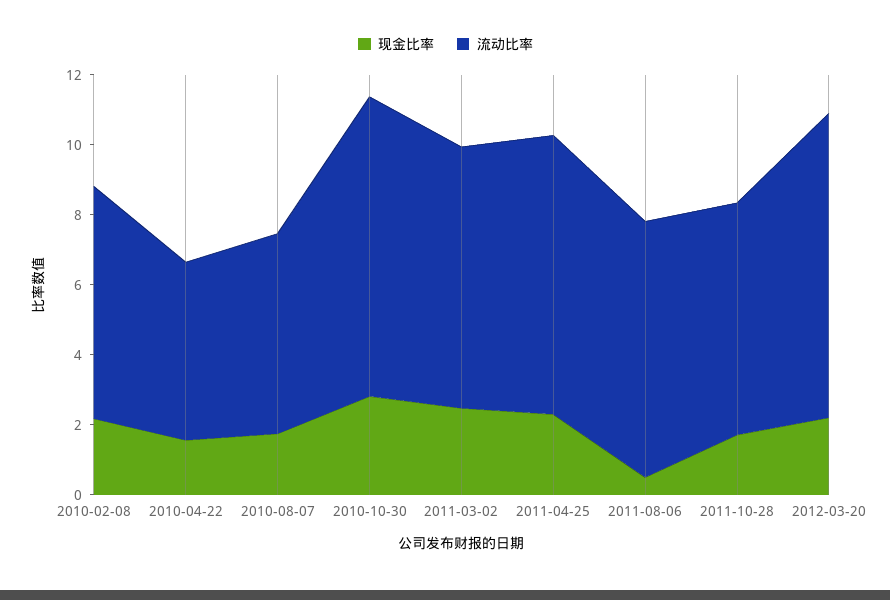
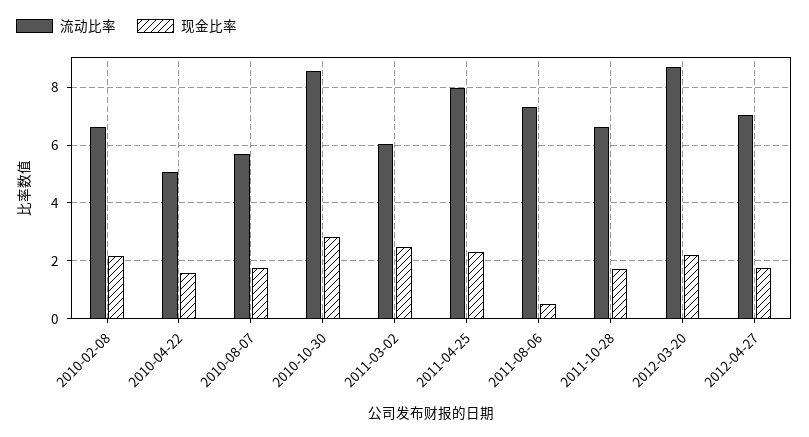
流动比率, 2011-03-02: 7.5 -> 6
流动比率, 2012-04-27: none -> 7
现金比率, 2012-04-27: none -> 1.75

